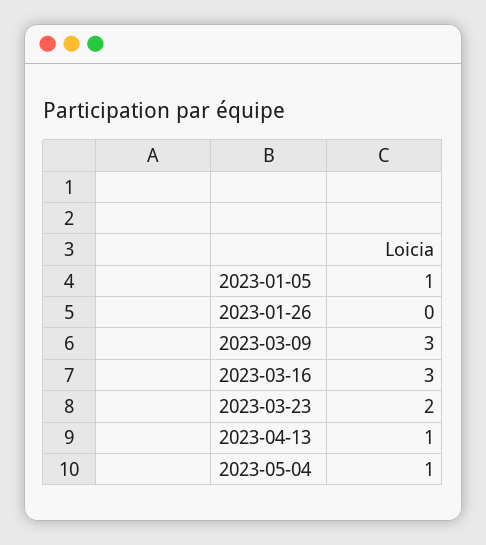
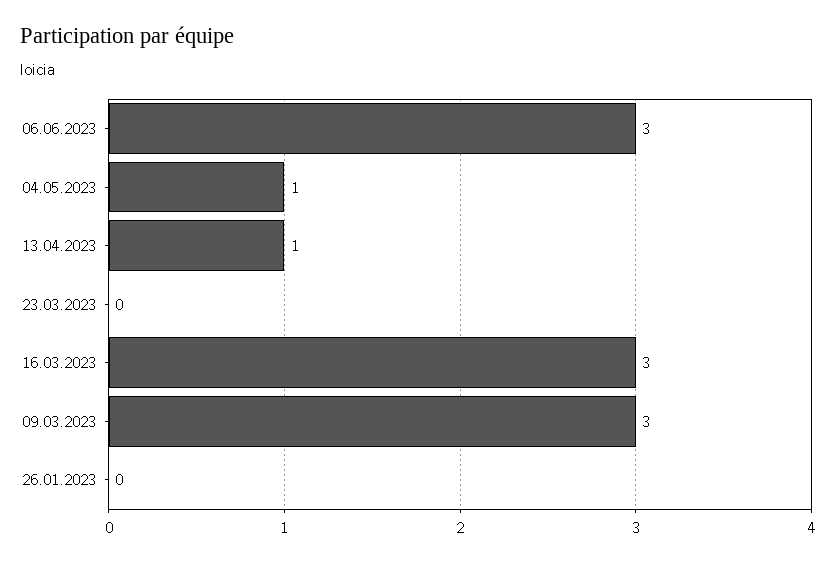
2023-01-05: 1 -> none
2023-03-23: 2 -> 0
06.06.2023: none -> 3

